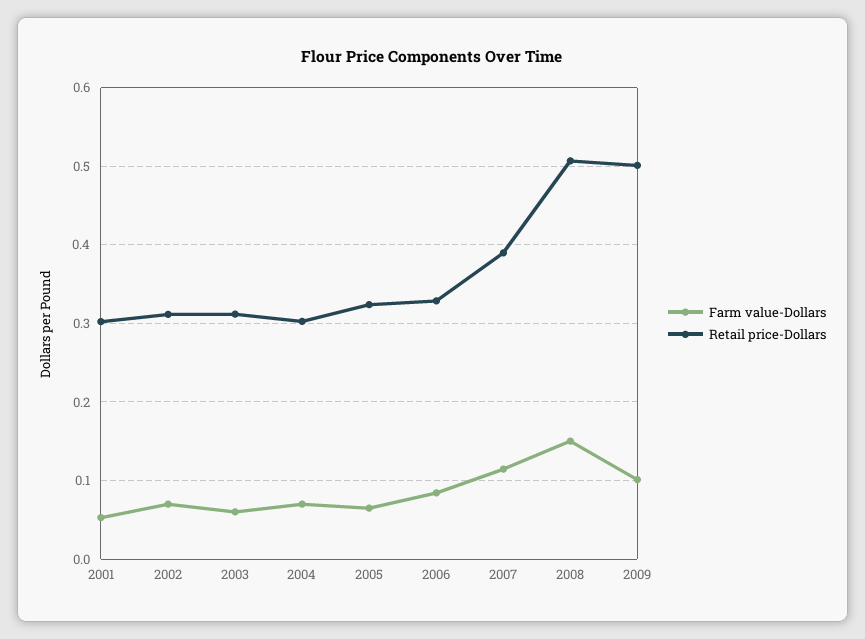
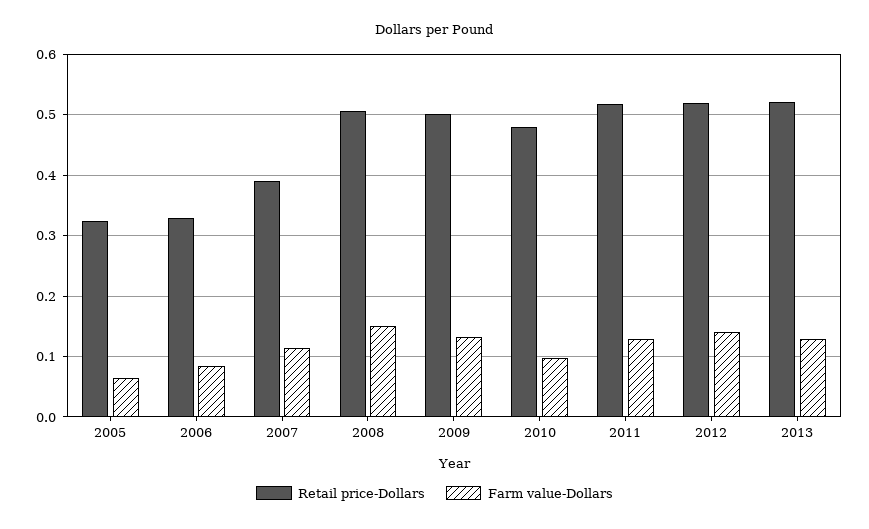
Farm value-Dollars, 2001: 0.05 -> none
Retail price-Dollars, 2001: 0.3 -> none
Farm value-Dollars, 2002: 0.07 -> none
Retail price-Dollars, 2002: 0.31 -> none
Farm value-Dollars, 2003: 0.06 -> none
Retail price-Dollars, 2003: 0.31 -> none
Farm value-Dollars, 2004: 0.07 -> none
Retail price-Dollars, 2004: 0.3 -> none
Farm value-Dollars, 2009: 0.1 -> 0.13
Retail price-Dollars, 2010: none -> 0.48
Farm value-Dollars, 2010: none -> 0.1
Retail price-Dollars, 2011: none -> 0.52
Farm value-Dollars, 2011: none -> 0.13
Retail price-Dollars, 2012: none -> 0.52
Farm value-Dollars, 2012: none -> 0.14
Retail price-Dollars, 2013: none -> 0.52
Farm value-Dollars, 2013: none -> 0.13

